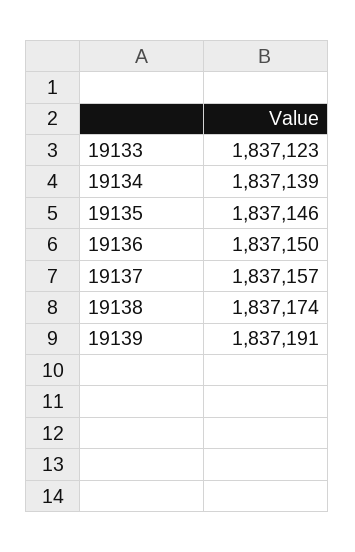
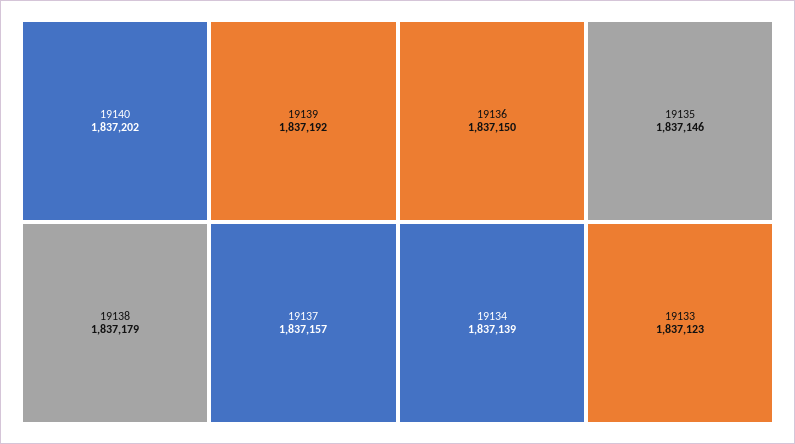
19138: 1837174 -> 1837179
19139: 1837191 -> 1837192
19140: none -> 1837202

